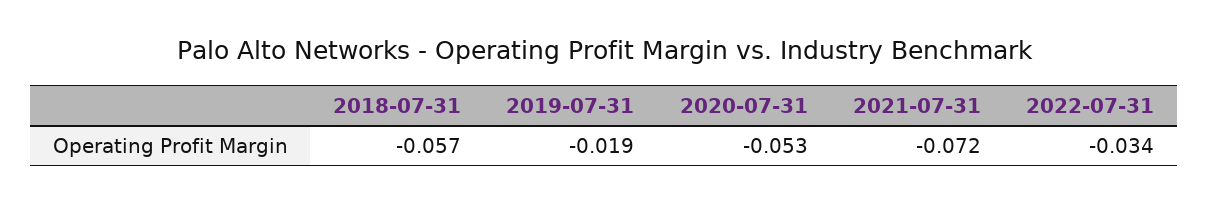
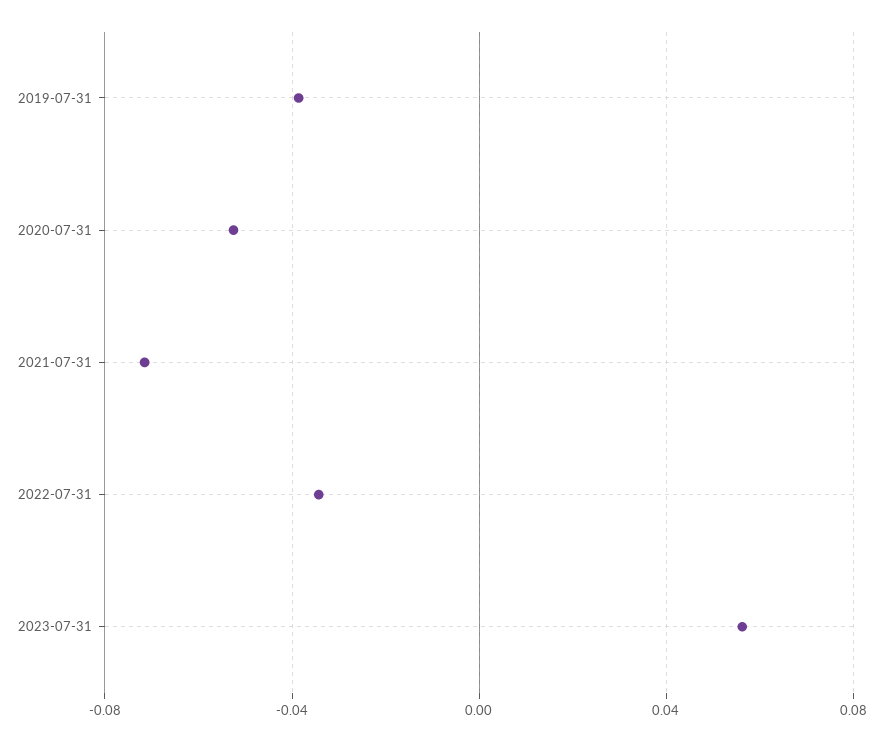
2018-07-31: -0.057 -> none
2019-07-31: -0.019 -> -0.04
2023-07-31: none -> 0.055

